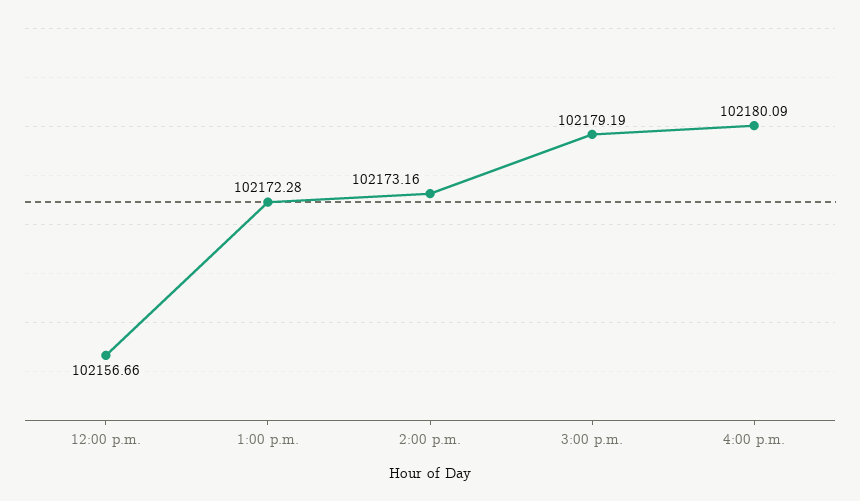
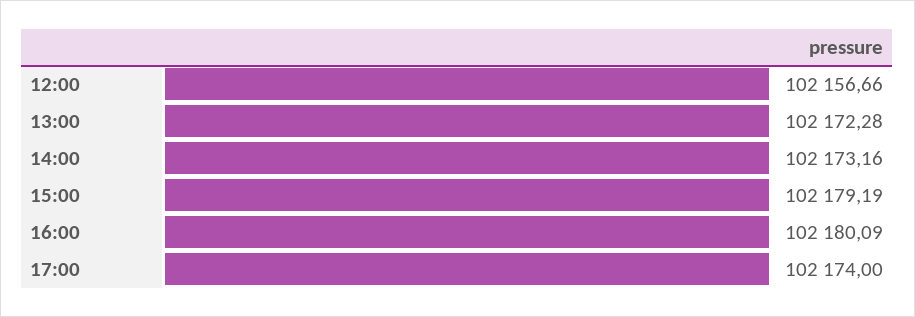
17:00: none -> 102174

